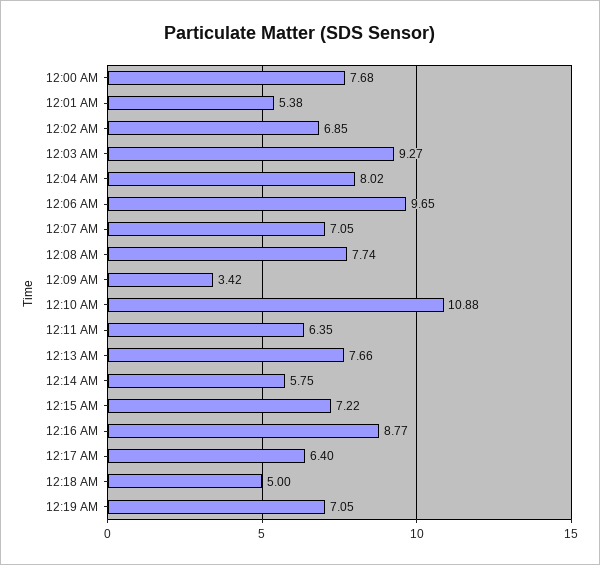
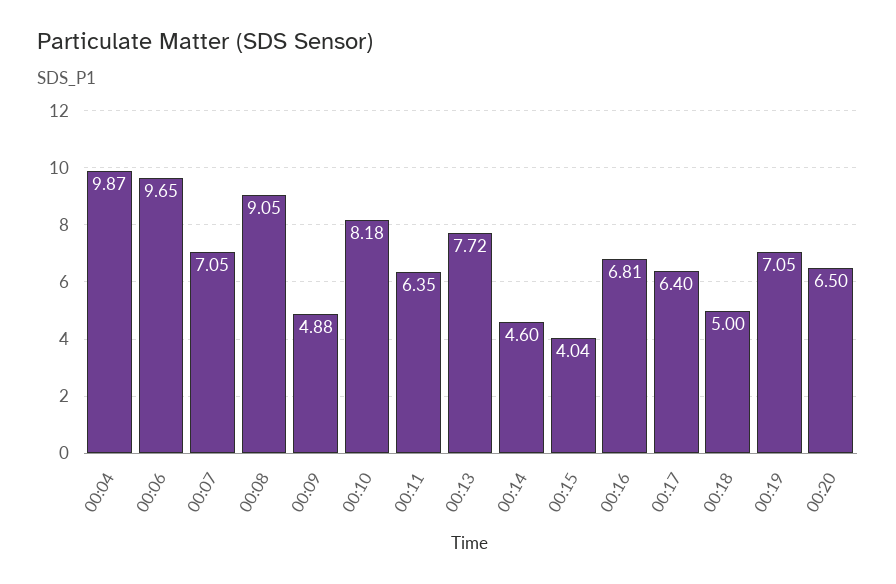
12:00 AM: 7.68 -> none
12:01 AM: 5.38 -> none
12:02 AM: 6.85 -> none
12:03 AM: 9.27 -> none
12:04 AM: 8.02 -> 9.87
12:08 AM: 7.74 -> 9.05
12:09 AM: 3.42 -> 4.88
12:10 AM: 10.88 -> 8.18
12:13 AM: 7.66 -> 7.72
12:14 AM: 5.75 -> 4.6
12:15 AM: 7.22 -> 4.04
12:16 AM: 8.77 -> 6.81
00:20: none -> 6.5

